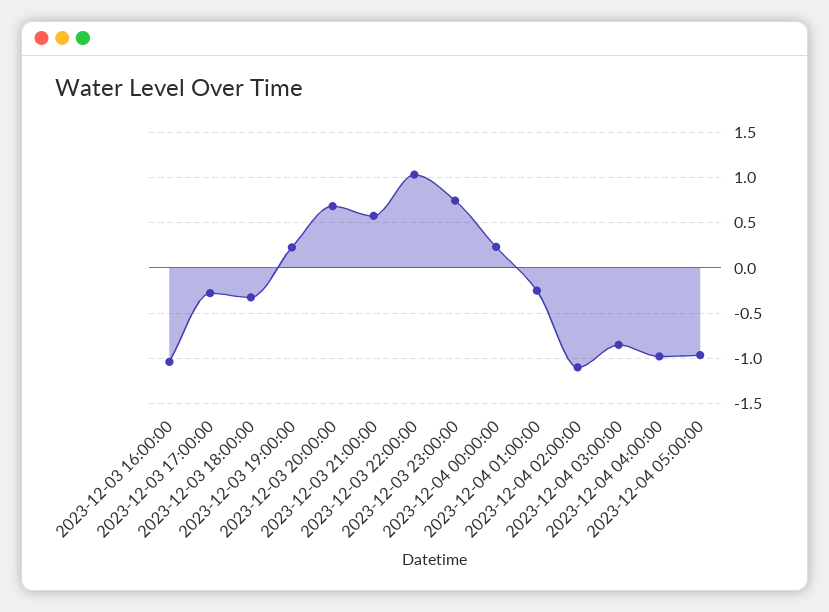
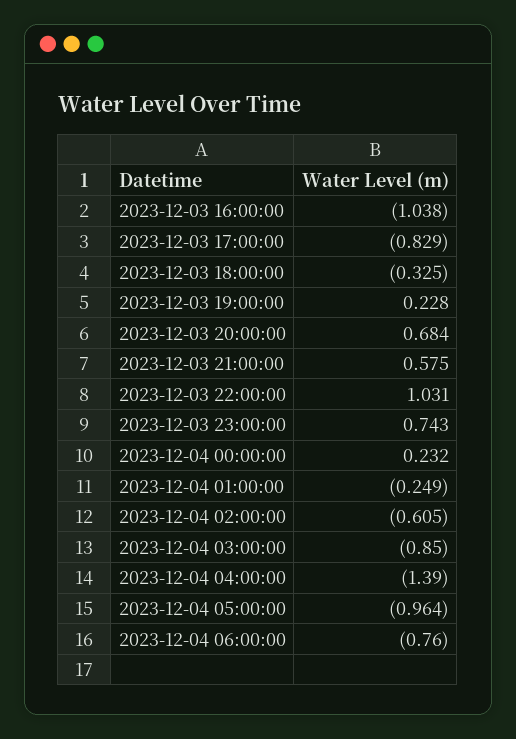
2023-12-03 17:00:00: -0.3 -> -0.829
2023-12-04 02:00:00: -1.1 -> -0.605
2023-12-04 04:00:00: -1 -> -1.39
2023-12-04 06:00:00: none -> -0.76

